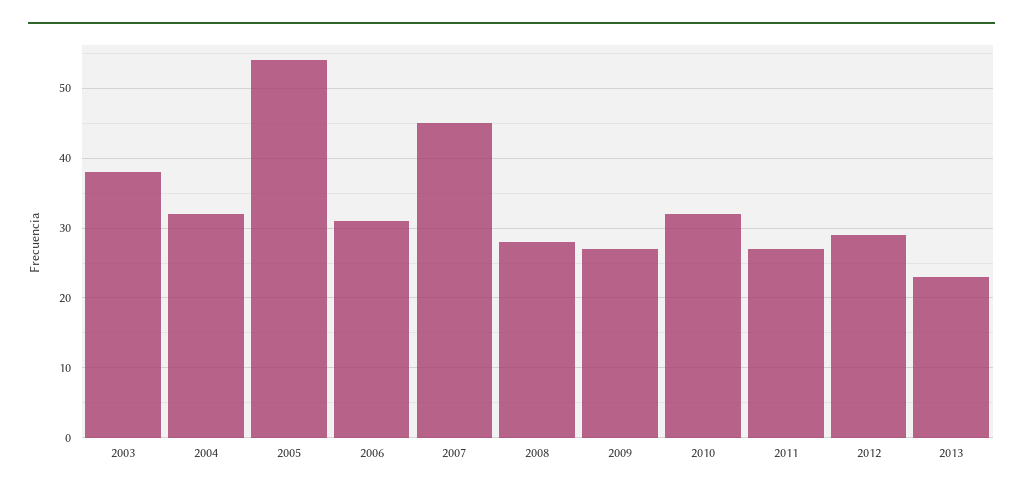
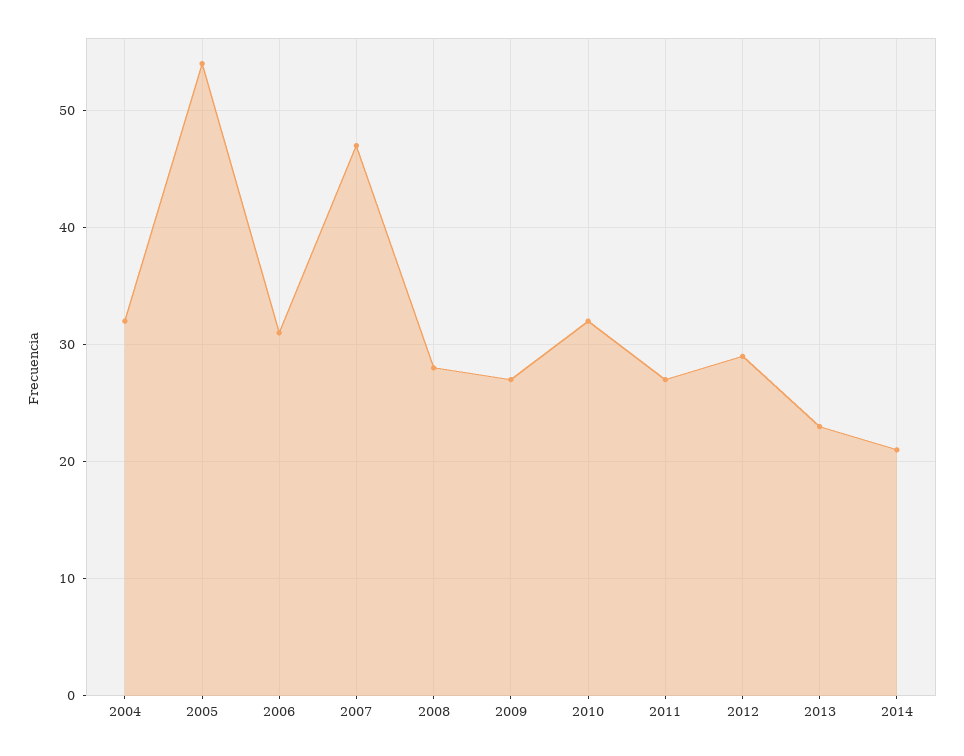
2003: 38 -> none
2007: 45 -> 47
2014: none -> 21

